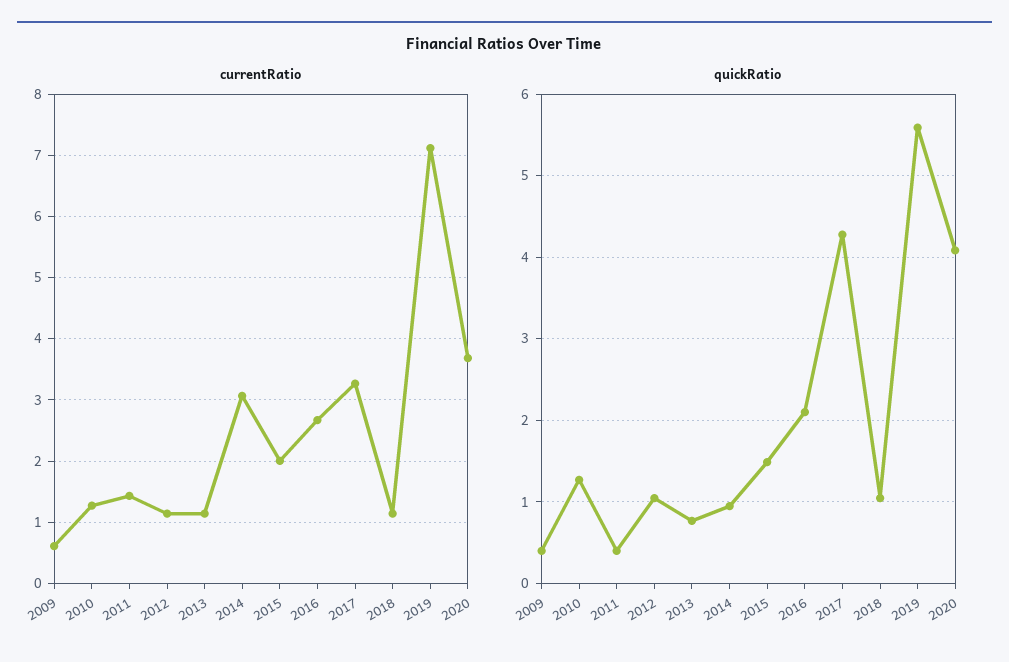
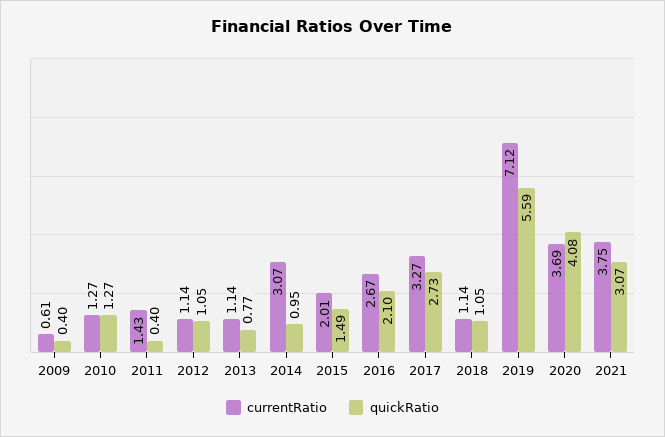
quickRatio, 2017: 4.3 -> 2.73
currentRatio, 2021: none -> 3.75
quickRatio, 2021: none -> 3.07

